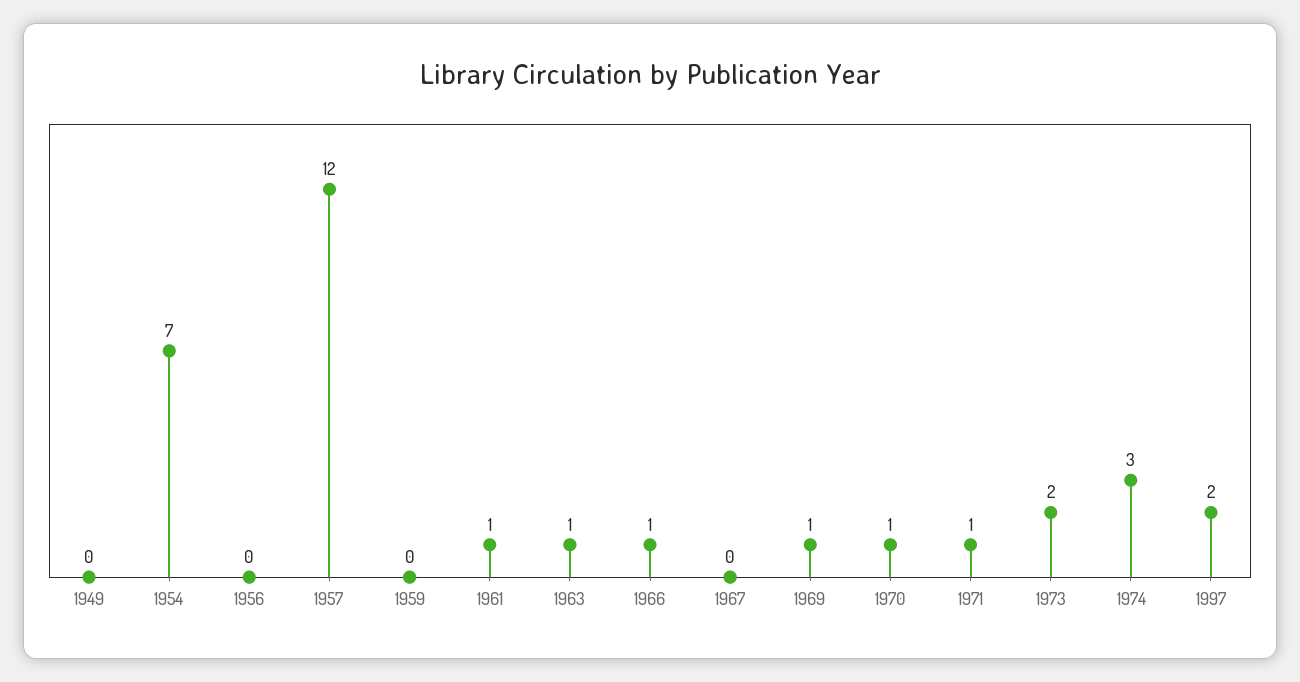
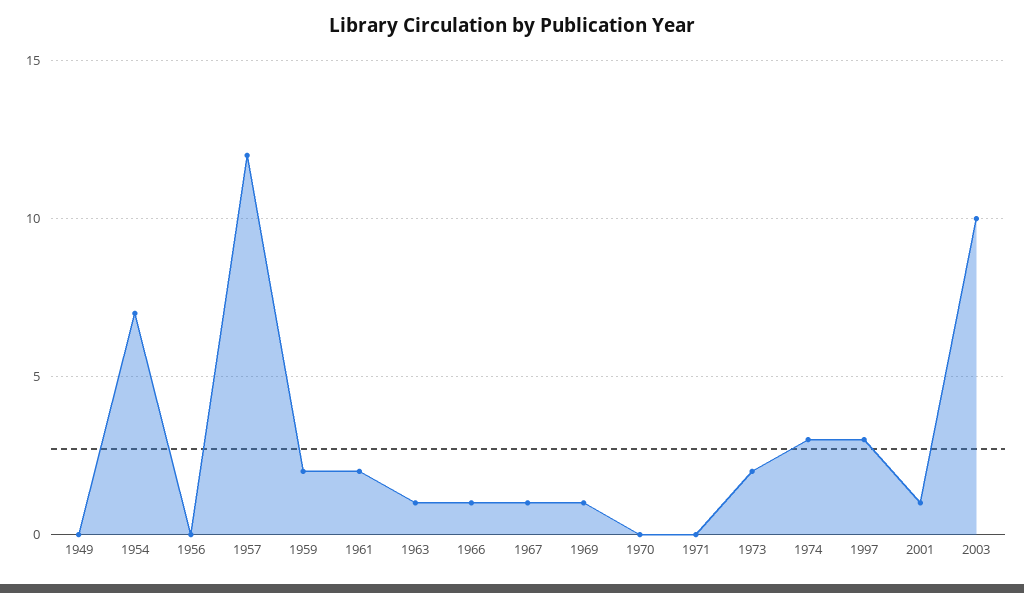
1959: 0 -> 2
1961: 1 -> 2
1967: 0 -> 1
1970: 1 -> 0
1971: 1 -> 0
1997: 2 -> 3
2001: none -> 1
2003: none -> 10

